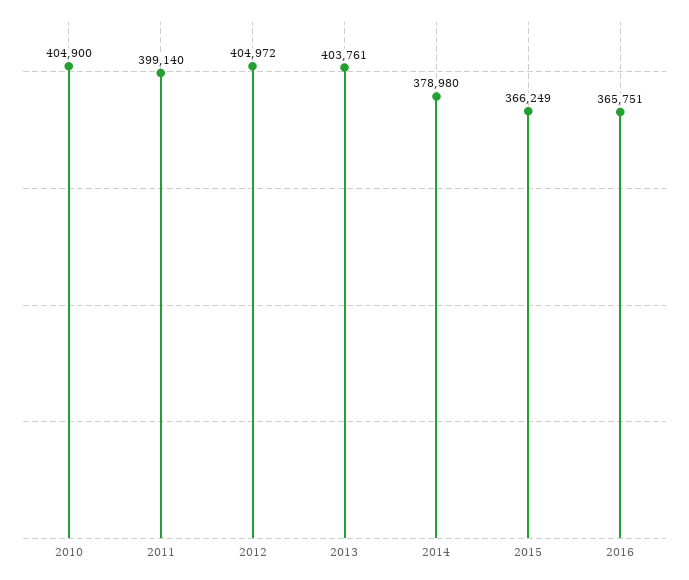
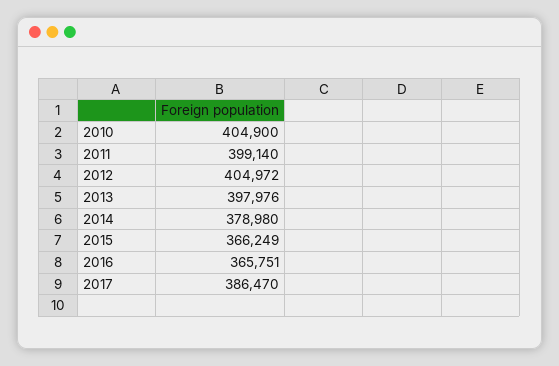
2013: 403761 -> 397976
2017: none -> 386470

